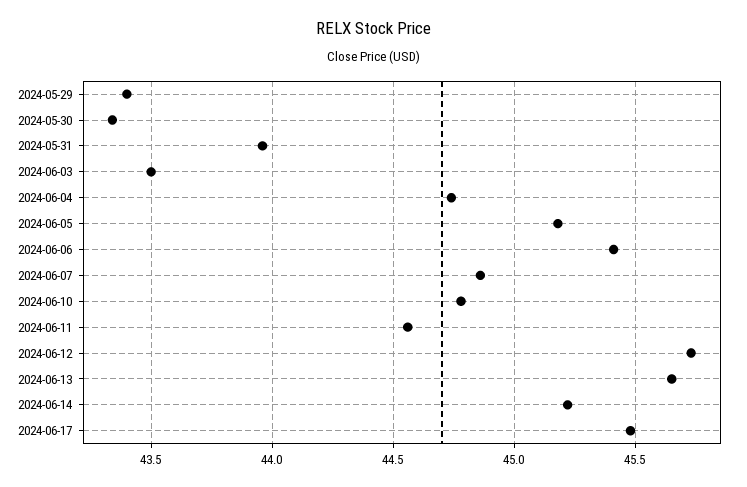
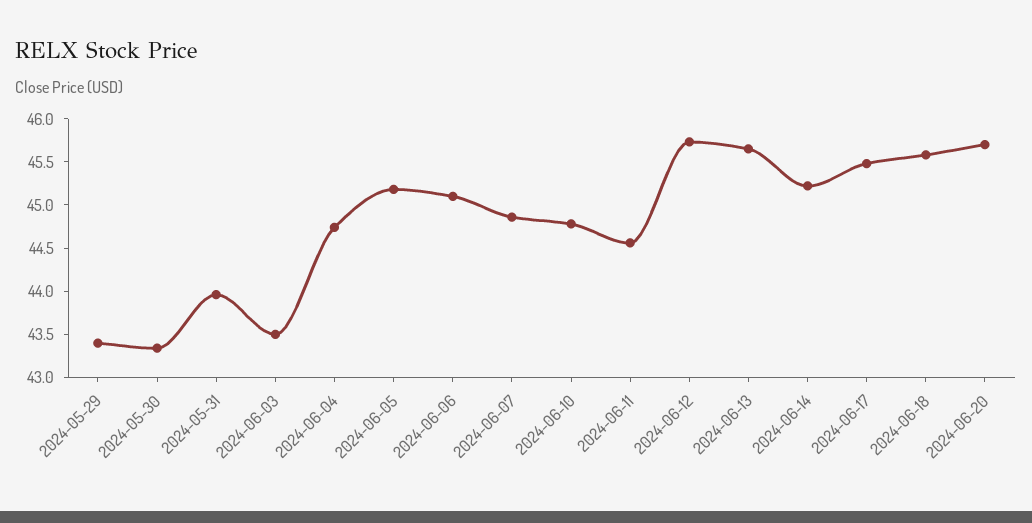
2024-06-06: 45.4 -> 45.1
2024-06-18: none -> 45.6
2024-06-20: none -> 45.7

